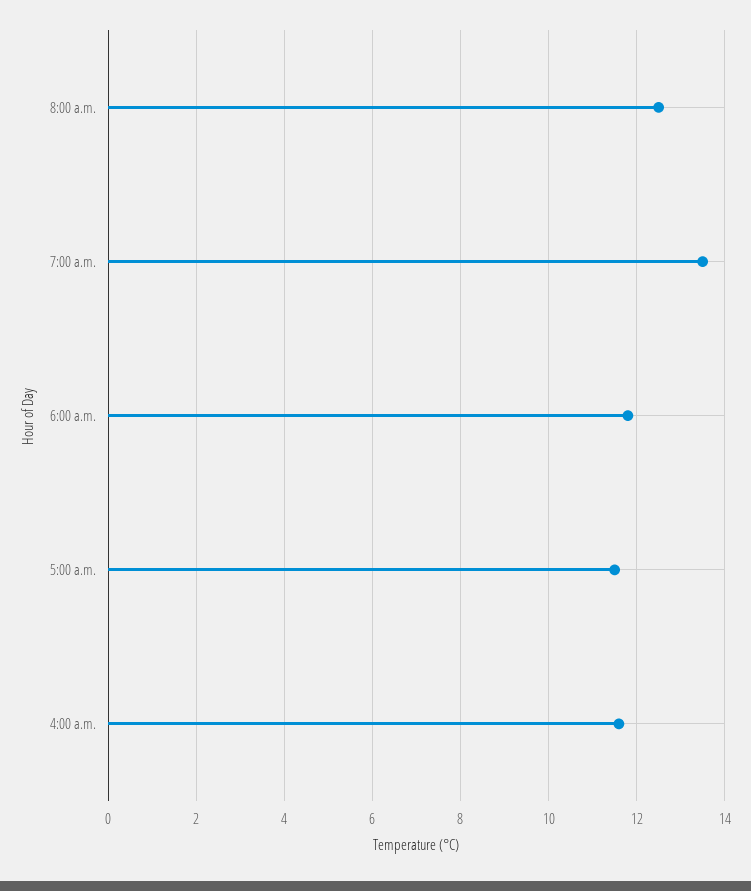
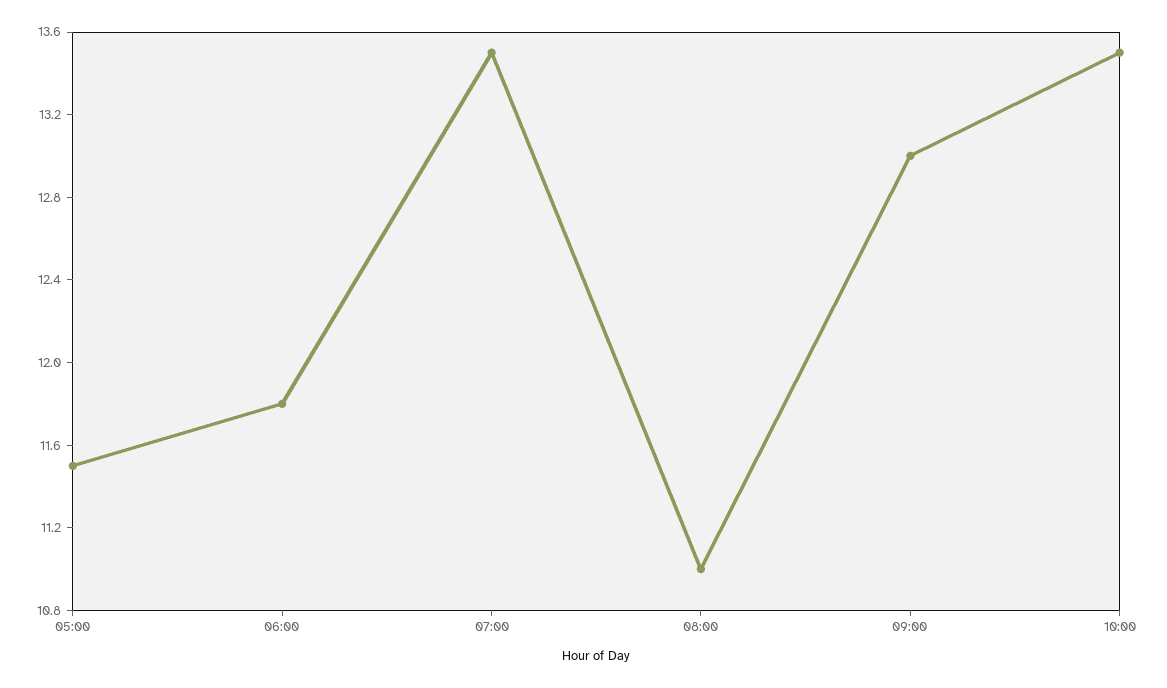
8:00 a.m.: 12.5 -> 11
4:00 a.m.: 11.5 -> none
09:00: none -> 13
10:00: none -> 13.5

